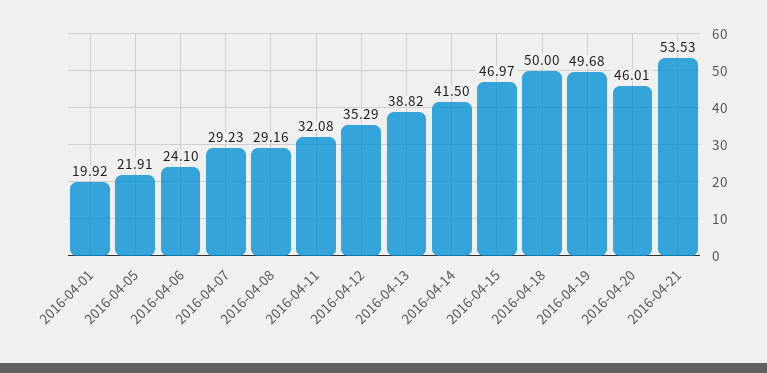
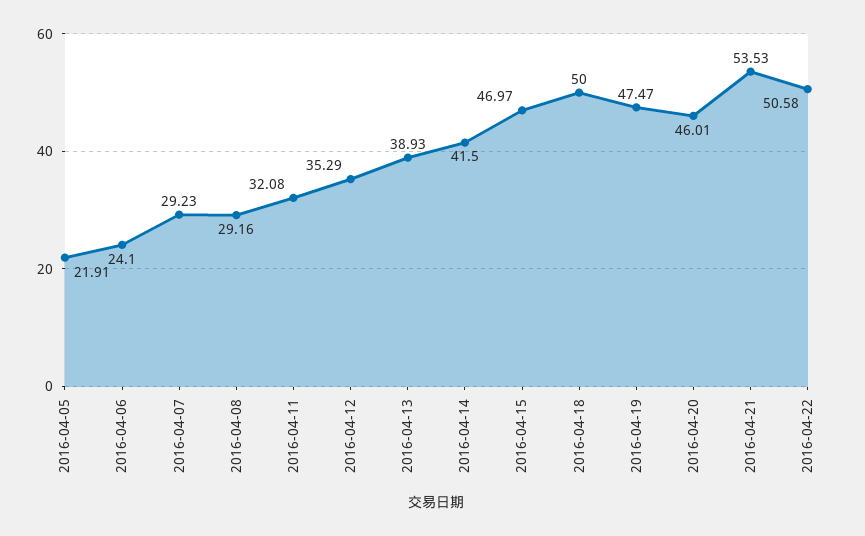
2016-04-01: 19.92 -> none
2016-04-13: 38.82 -> 38.93
2016-04-19: 49.68 -> 47.47
2016-04-22: none -> 50.58

